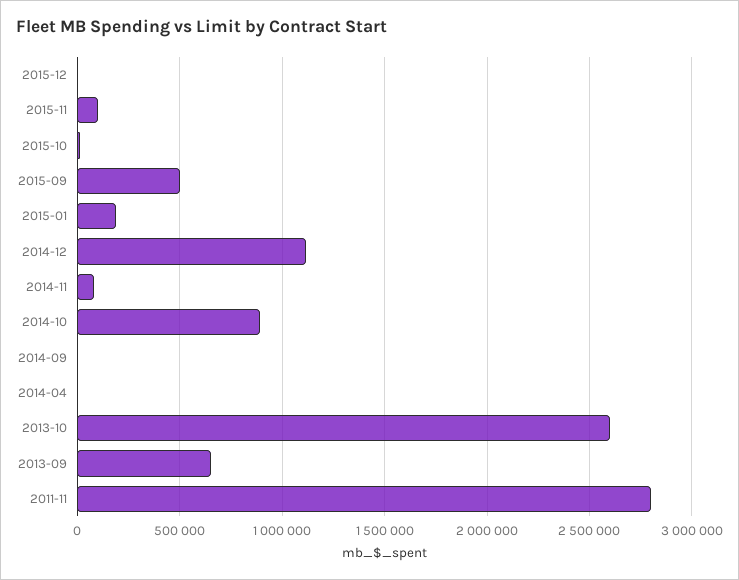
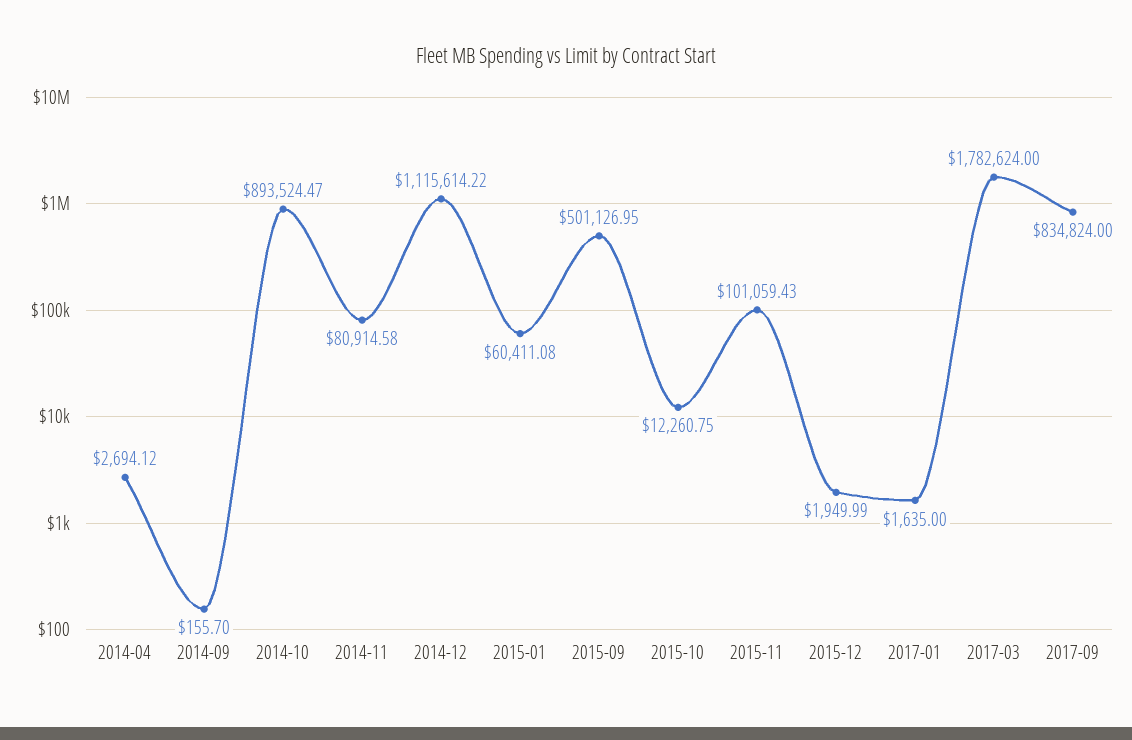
2015-01: 200000 -> 60411.08
2013-10: 2600000 -> none
2013-09: 650000 -> none
2011-11: 2800000 -> none
2017-01: none -> 1635
2017-03: none -> 1782624
2017-09: none -> 834824

